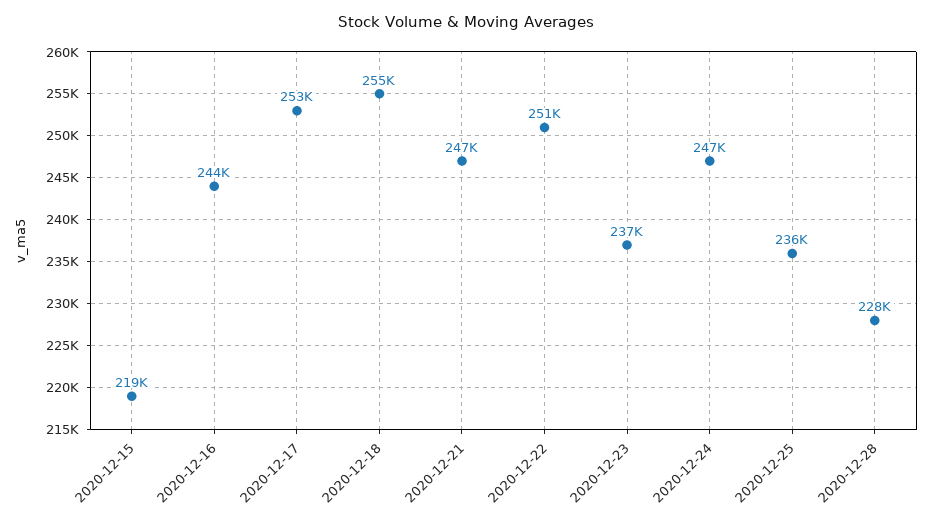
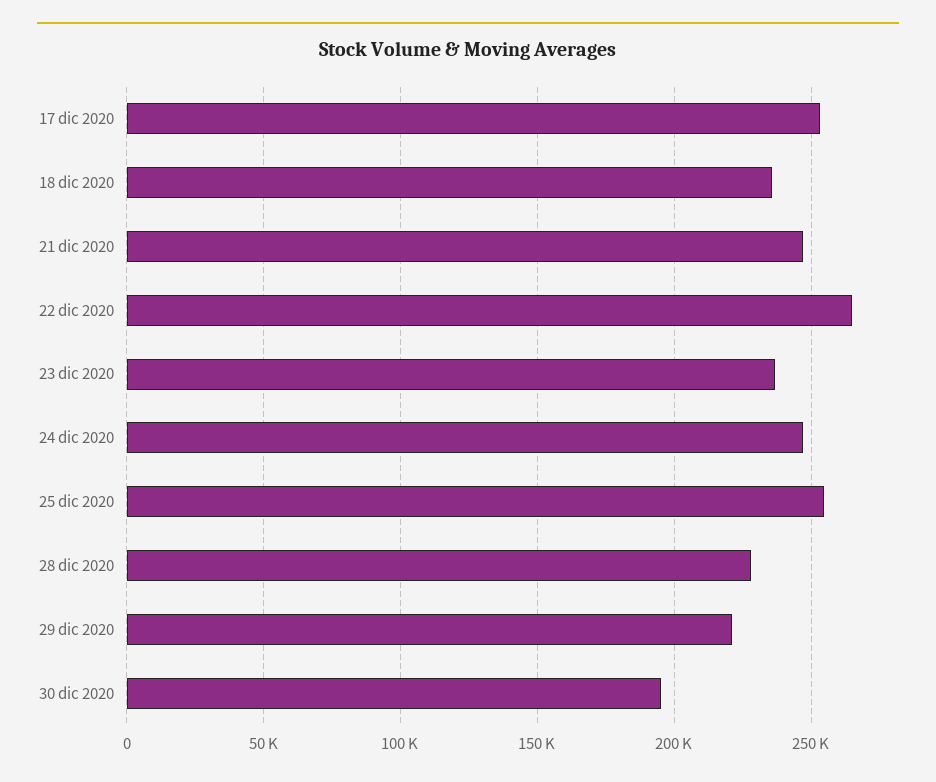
2020-12-15: 219000 -> none
2020-12-16: 244000 -> none
2020-12-18: 255000 -> 235000
2020-12-22: 251000 -> 265000
2020-12-25: 236000 -> 255000
29 dic 2020: none -> 220000
30 dic 2020: none -> 195000

